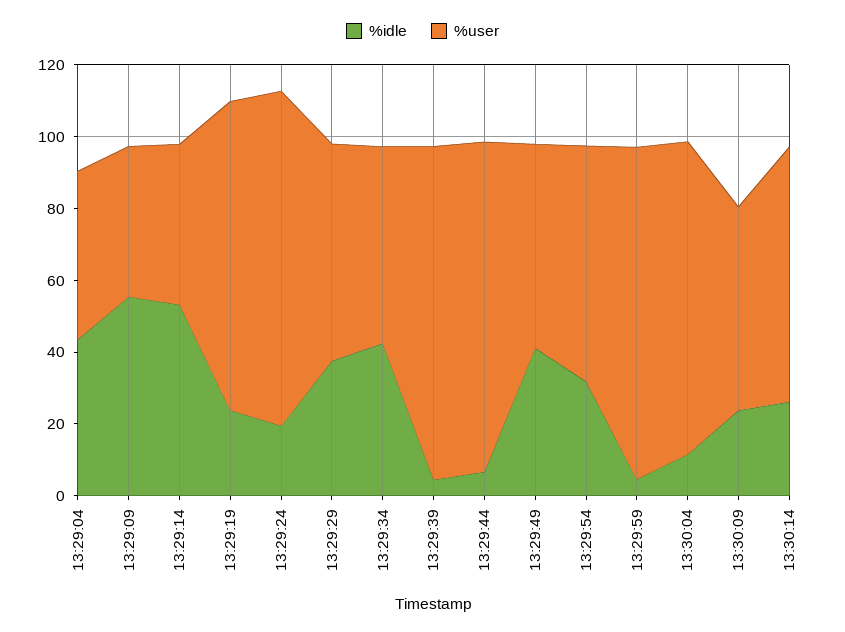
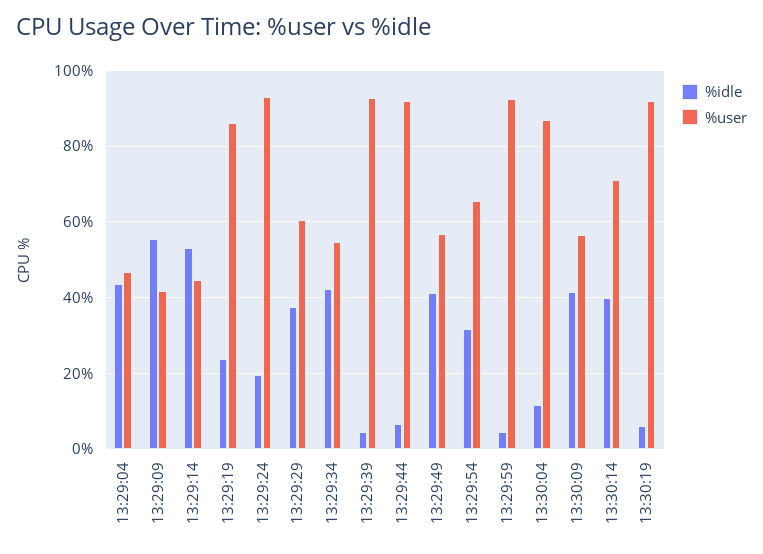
%idle, 13:30:09: 25 -> 42
%idle, 13:30:14: 25 -> 40
%idle, 13:30:19: none -> 6
%user, 13:30:19: none -> 92

